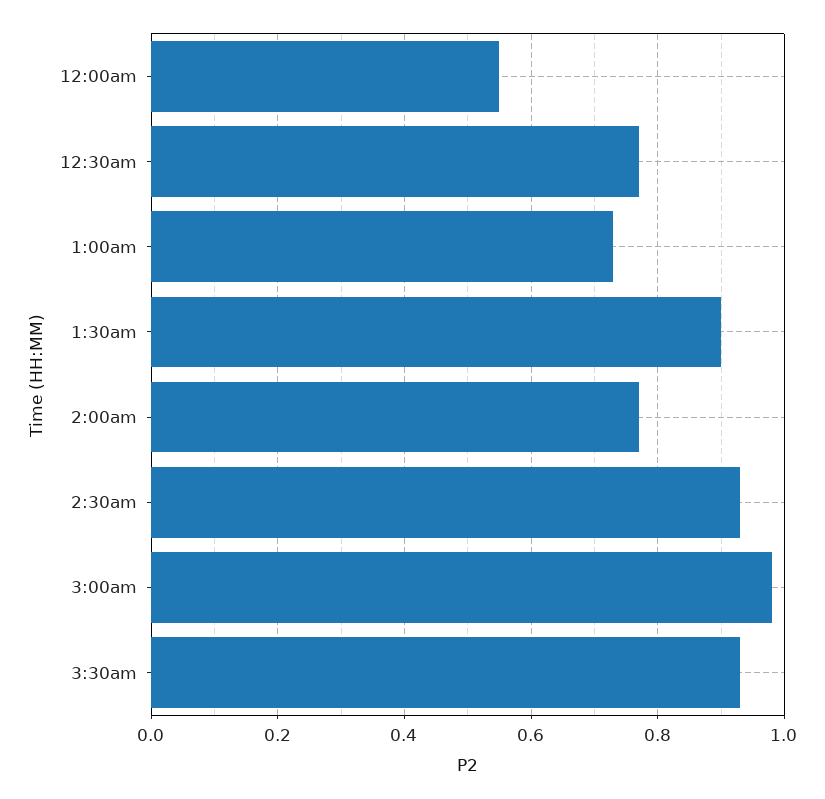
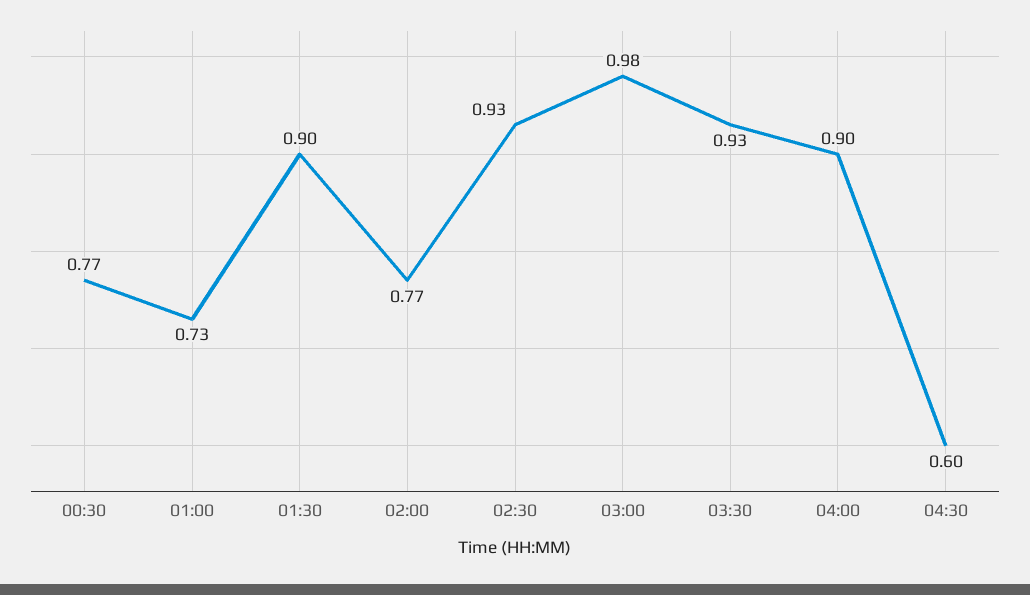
12:00am: 0.55 -> none
04:00: none -> 0.9
04:30: none -> 0.6

